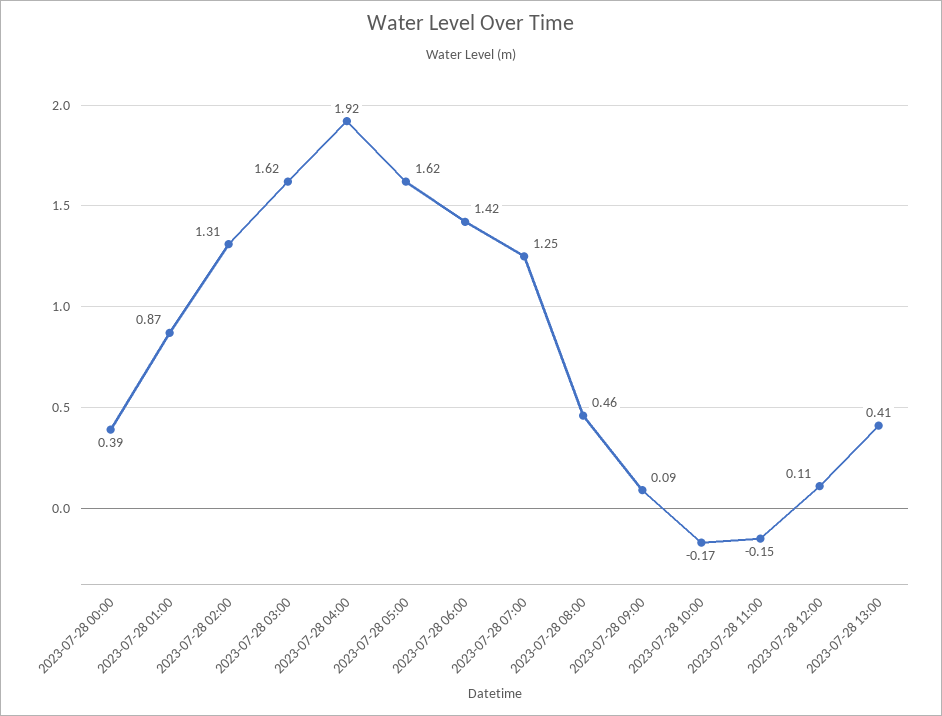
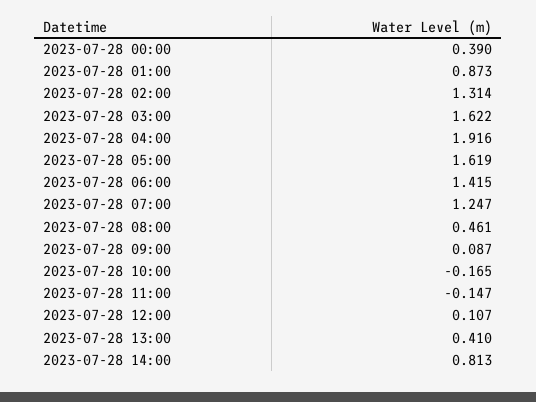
2023-07-28 14:00: none -> 0.813

